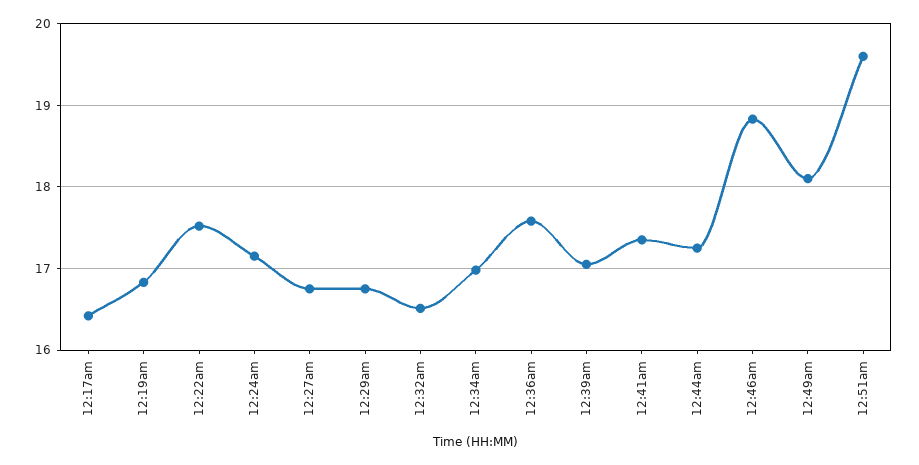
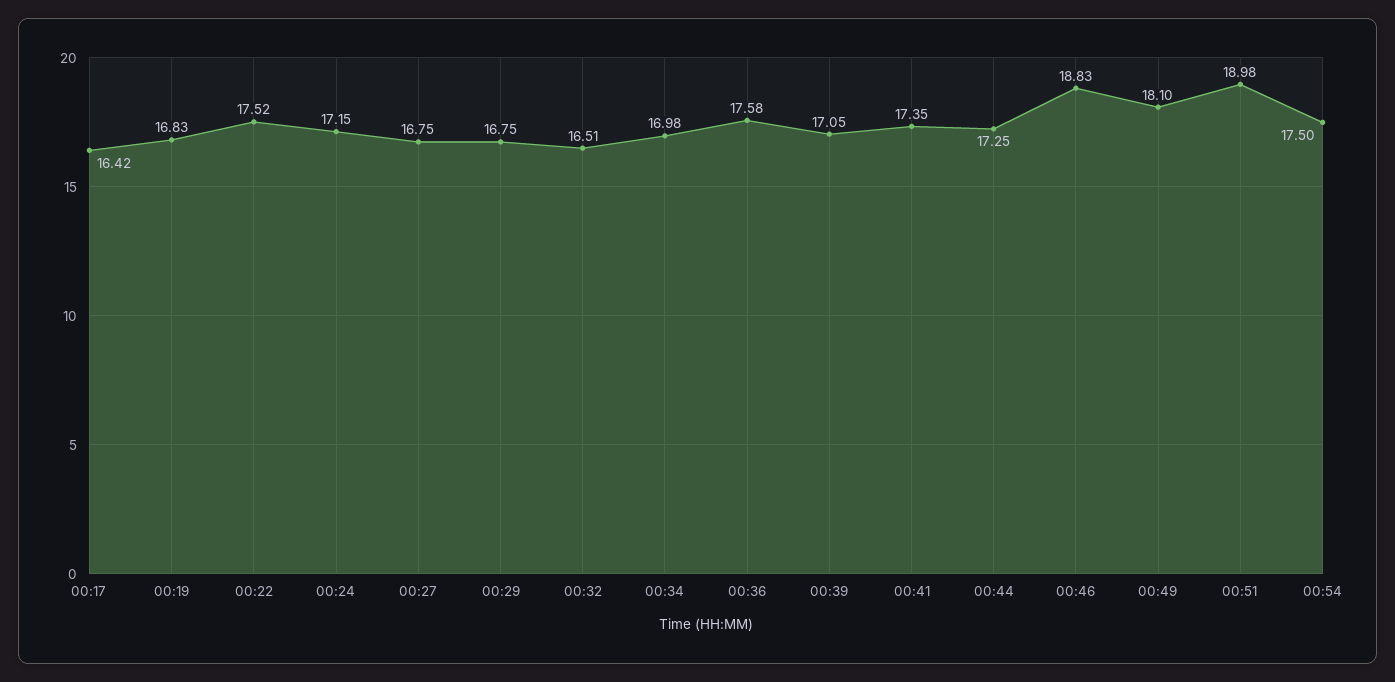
12:51am: 19.6 -> 18.98
00:54: none -> 17.5

